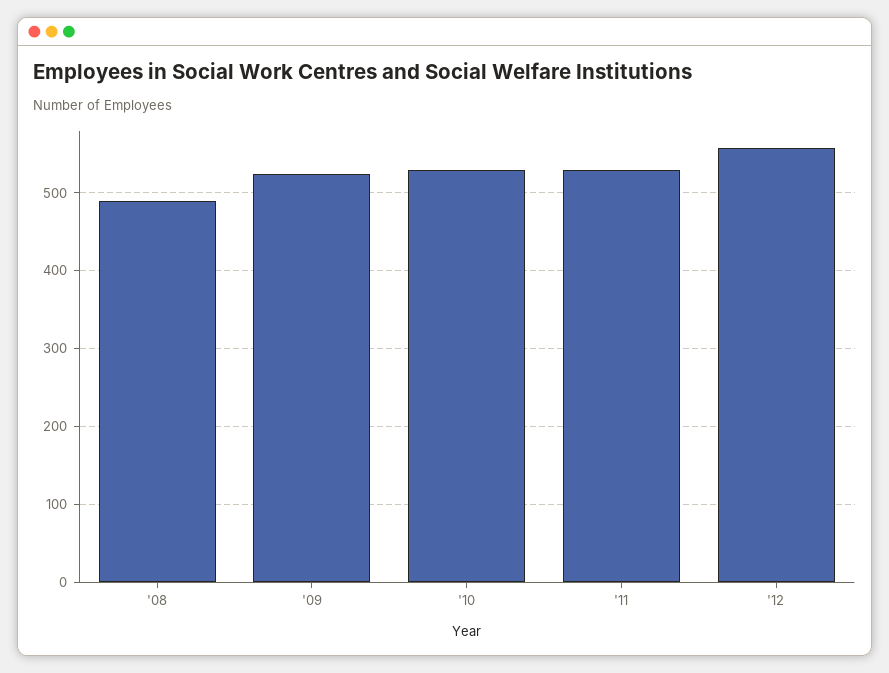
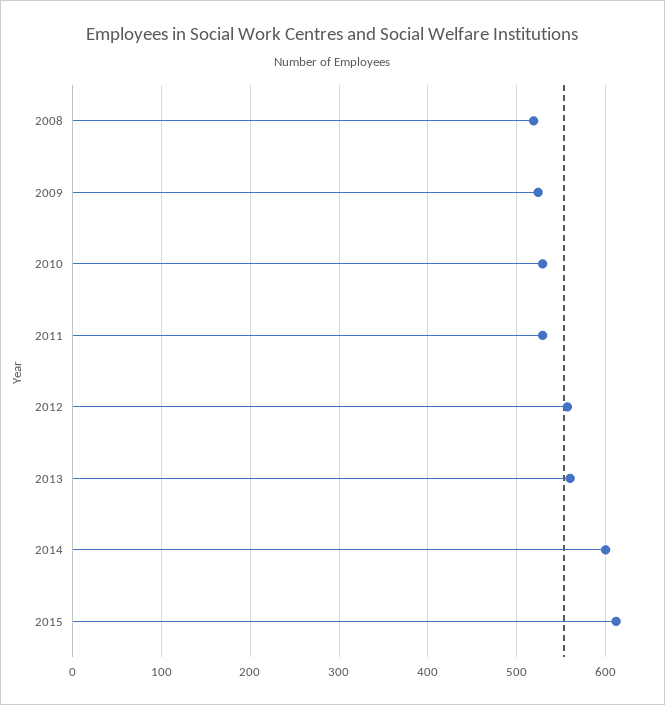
'08: 490 -> 520
2013: none -> 560
2014: none -> 600
2015: none -> 610

